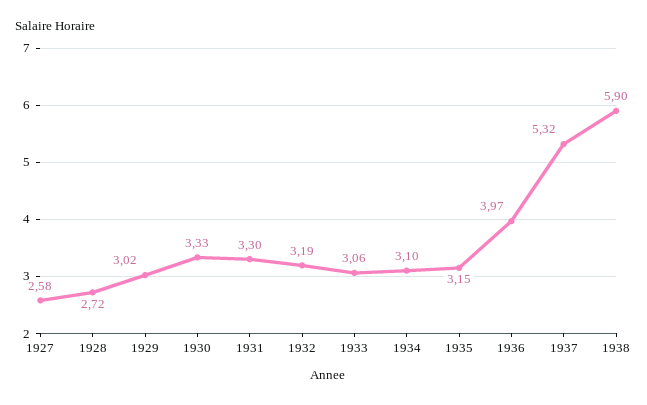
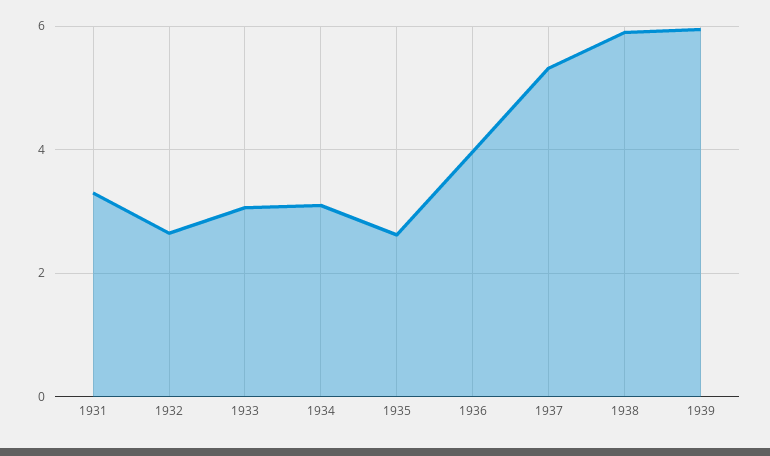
1927: 2.58 -> none
1928: 2.72 -> none
1929: 3.02 -> none
1930: 3.33 -> none
1932: 3.19 -> 2.6
1935: 3.15 -> 2.6
1939: none -> 6

